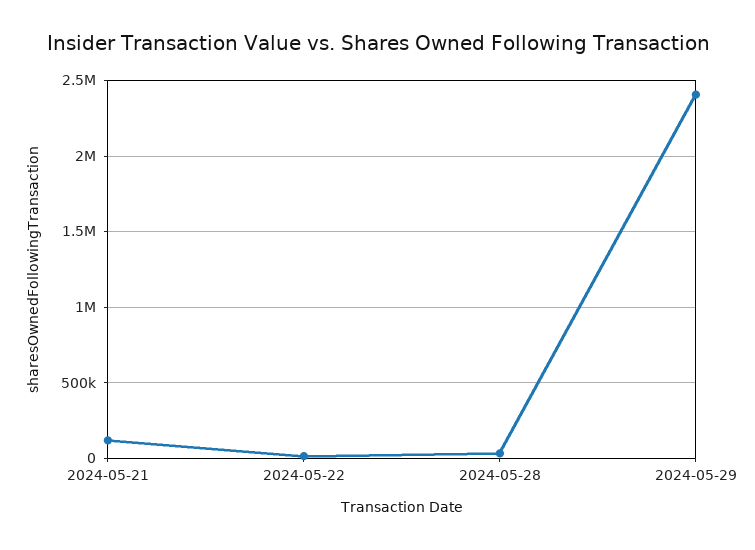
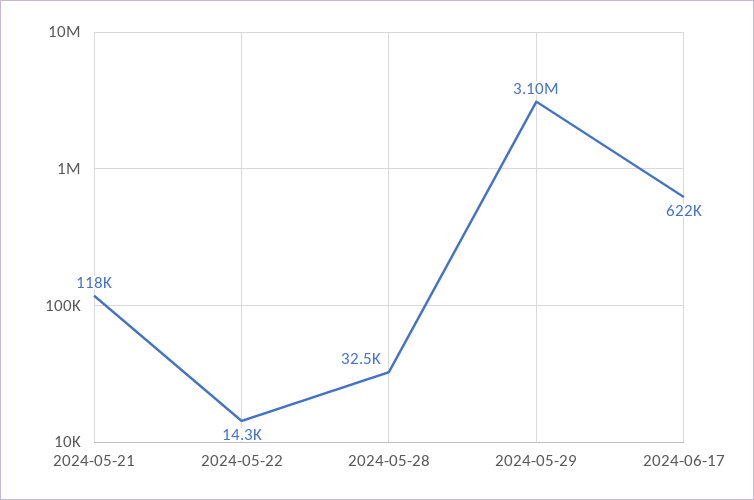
2024-05-29: 2400000 -> 3100000
2024-06-17: none -> 622000

